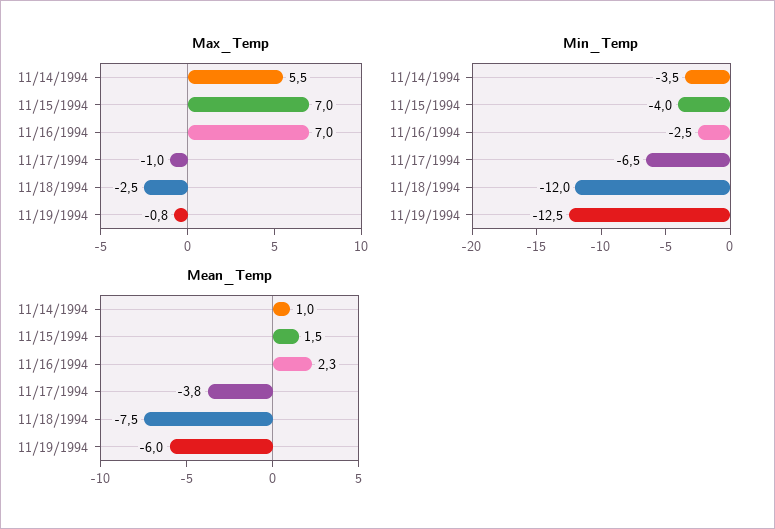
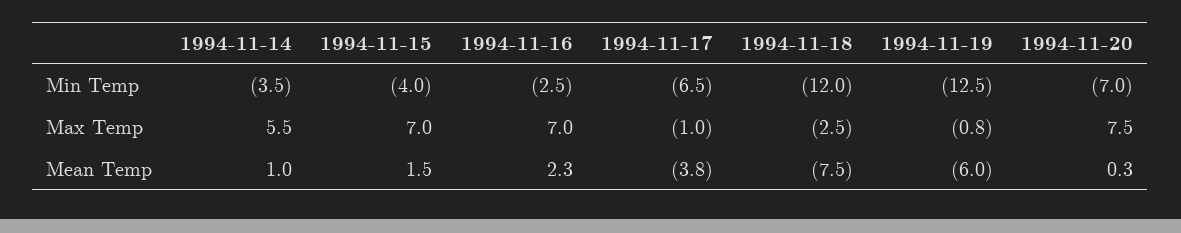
Min_Temp, 1994-11-20: none -> -7
Max_Temp, 1994-11-20: none -> 7.5
Mean_Temp, 1994-11-20: none -> 0.3

